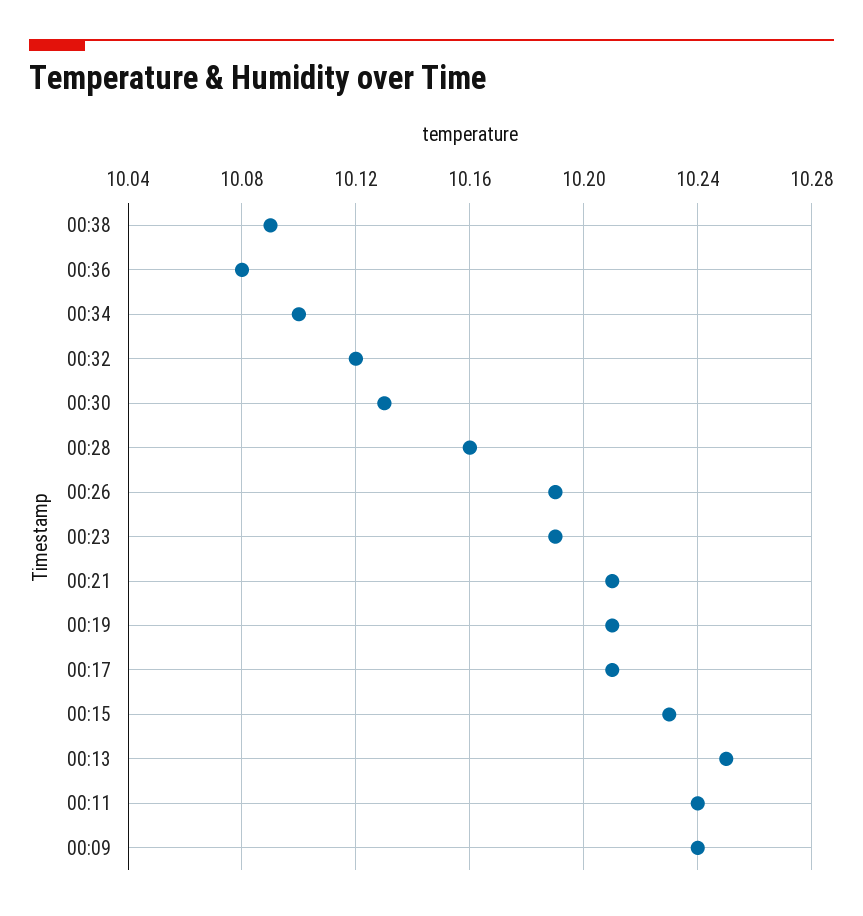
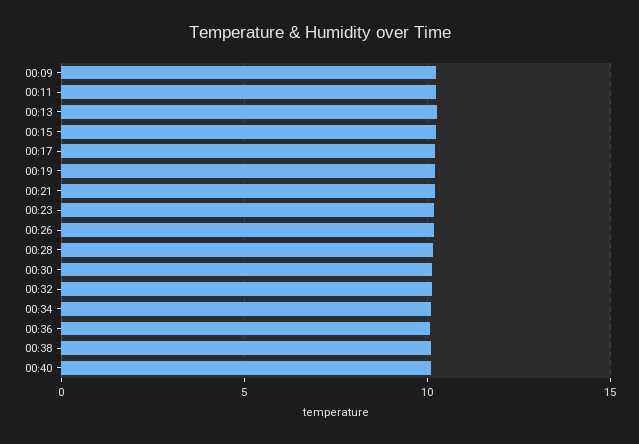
00:40: none -> 10

